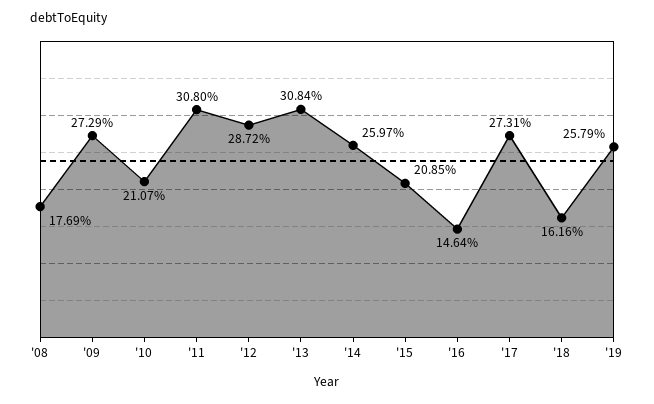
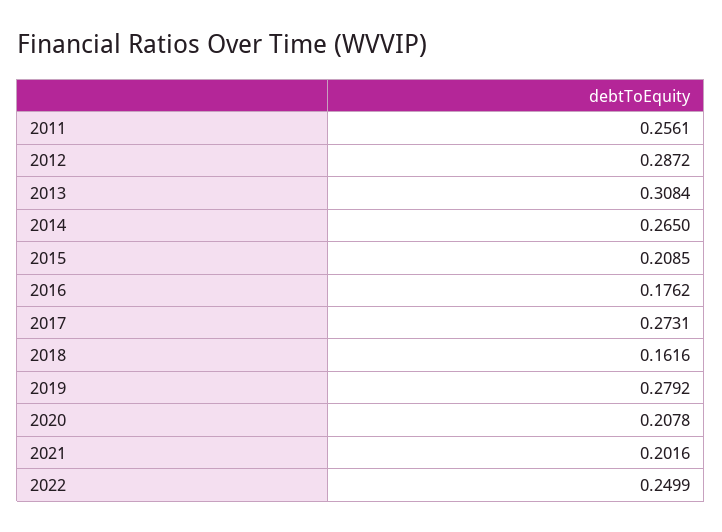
'08: 0.1769 -> none
'09: 0.2729 -> none
'10: 0.2107 -> none
'11: 0.308 -> 0.2561
'14: 0.2597 -> 0.265
'16: 0.1464 -> 0.1762
'19: 0.2579 -> 0.2792
2020: none -> 0.2078
2021: none -> 0.2016
2022: none -> 0.2499

